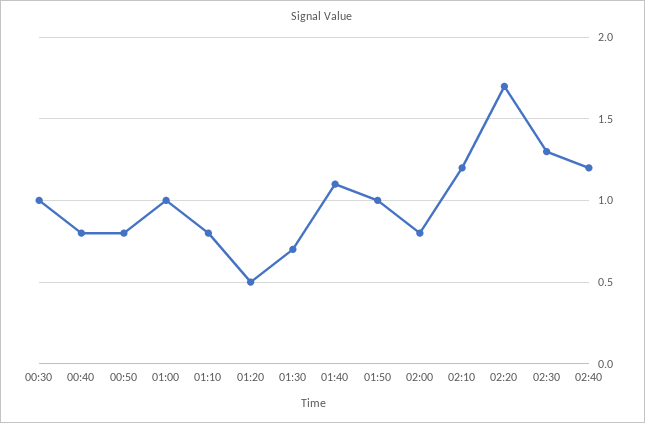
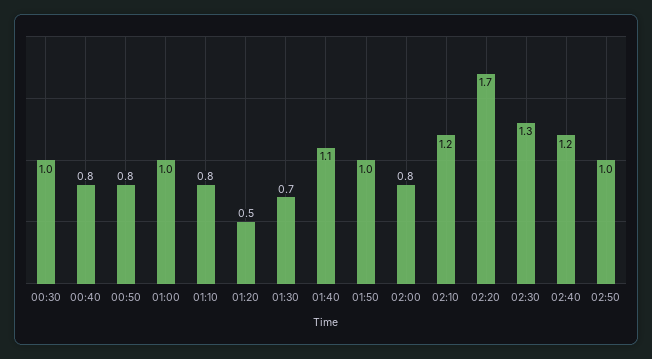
02:50: none -> 1

